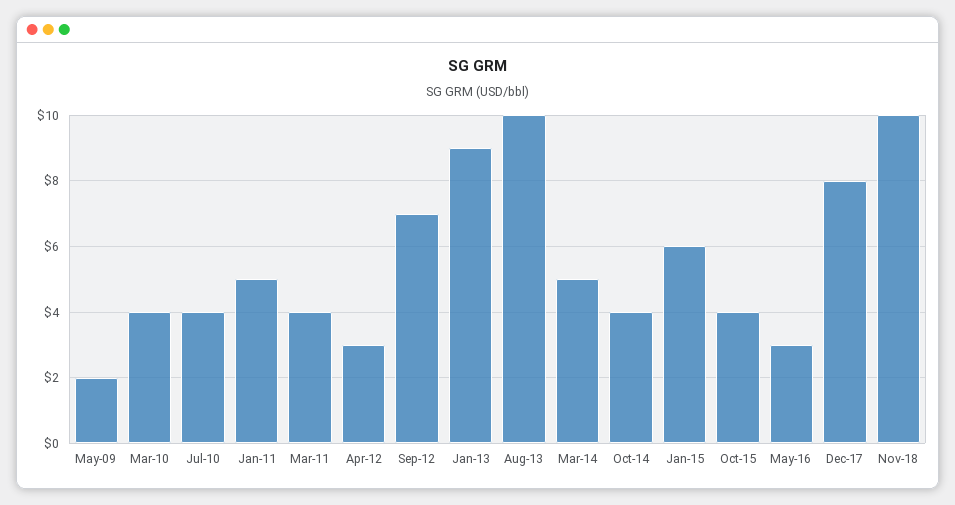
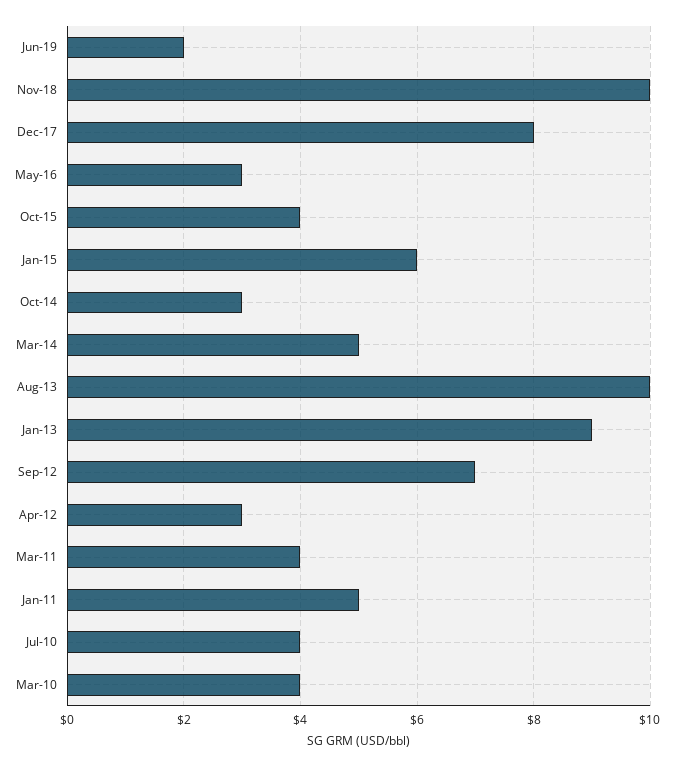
May-09: 2 -> none
Oct-14: 4 -> 3
Jun-19: none -> 2

